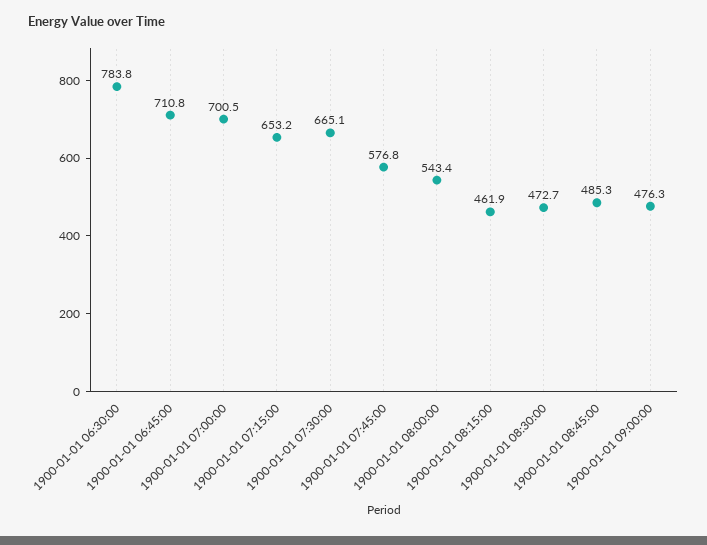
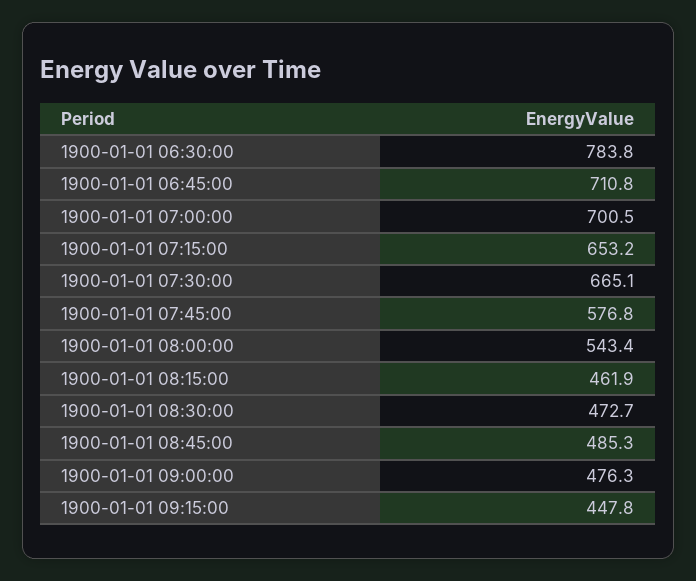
1900-01-01 09:15:00: none -> 447.8

